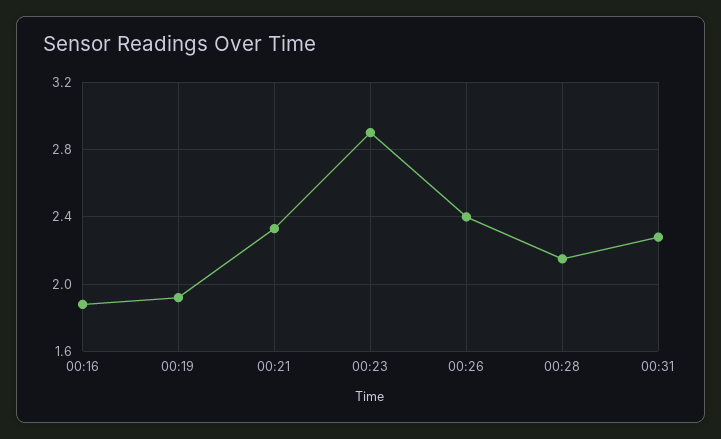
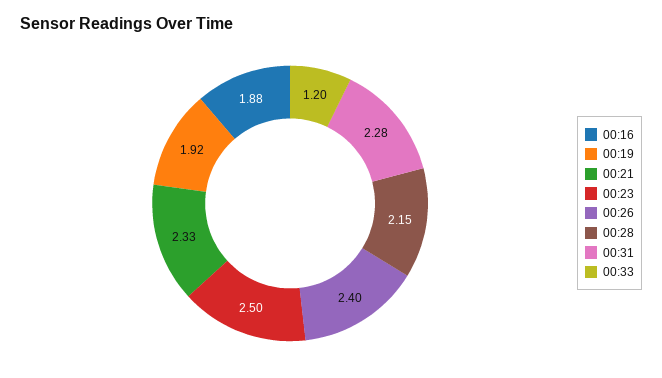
00:23: 2.9 -> 2.5
00:33: none -> 1.2

